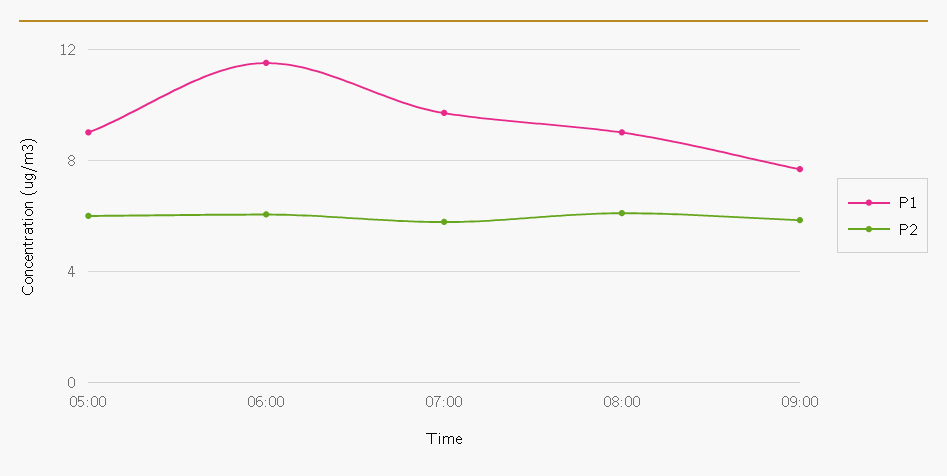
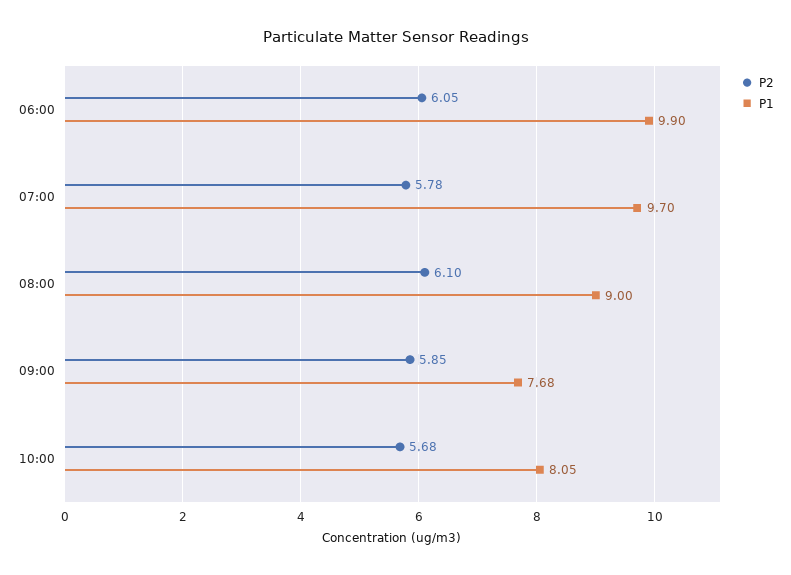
P1, 05:00: 9 -> none
P2, 05:00: 6 -> none
P1, 06:00: 11.5 -> 9.9
P2, 10:00: none -> 5.68
P1, 10:00: none -> 8.05

